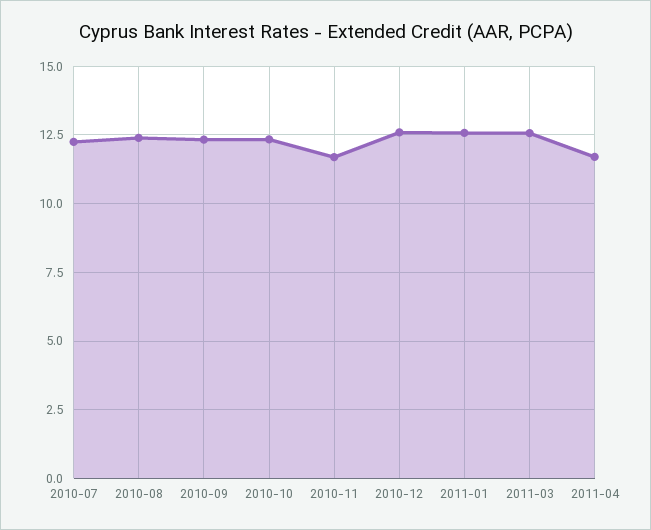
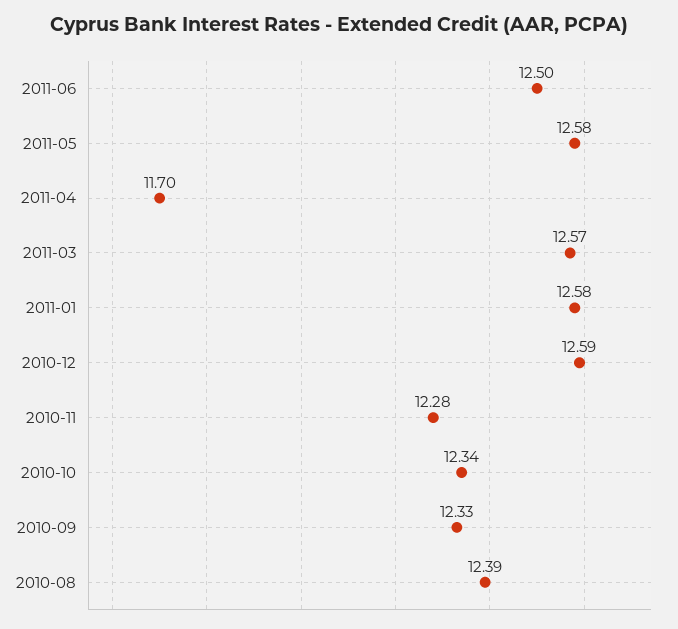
2010-07: 12.25 -> none
2010-11: 11.75 -> 12.28
2011-06: none -> 12.5
2011-05: none -> 12.58

